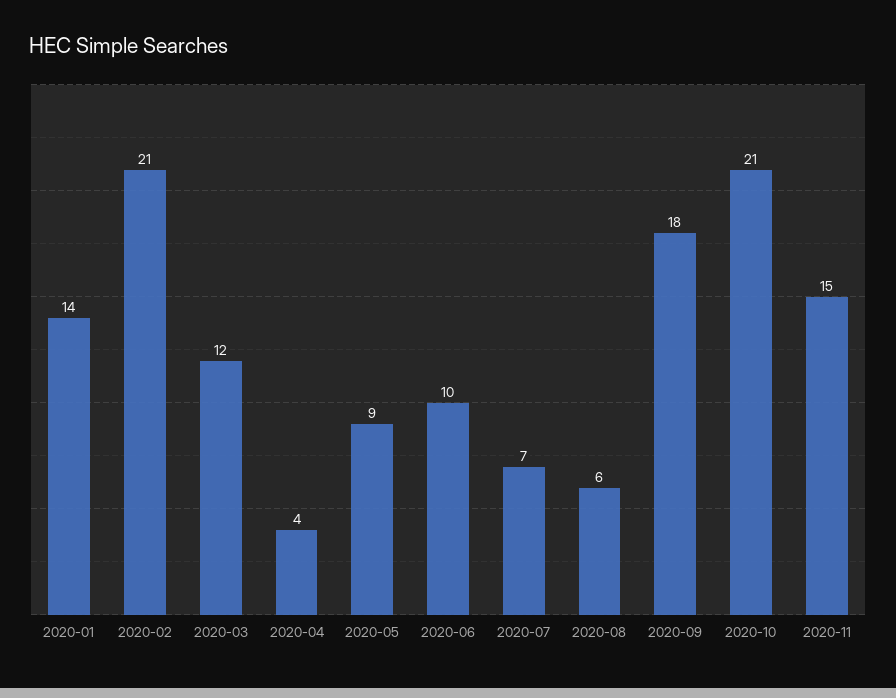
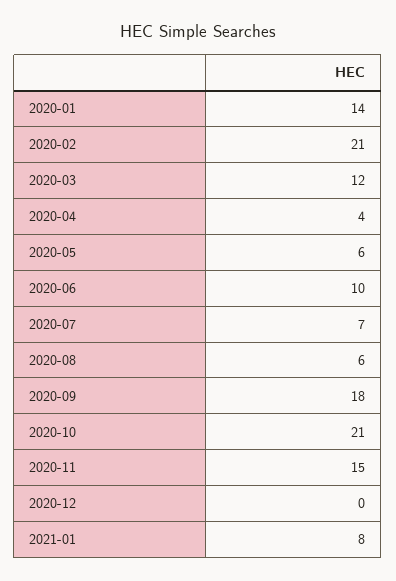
2020-05: 9 -> 6
2020-12: none -> 0
2021-01: none -> 8

